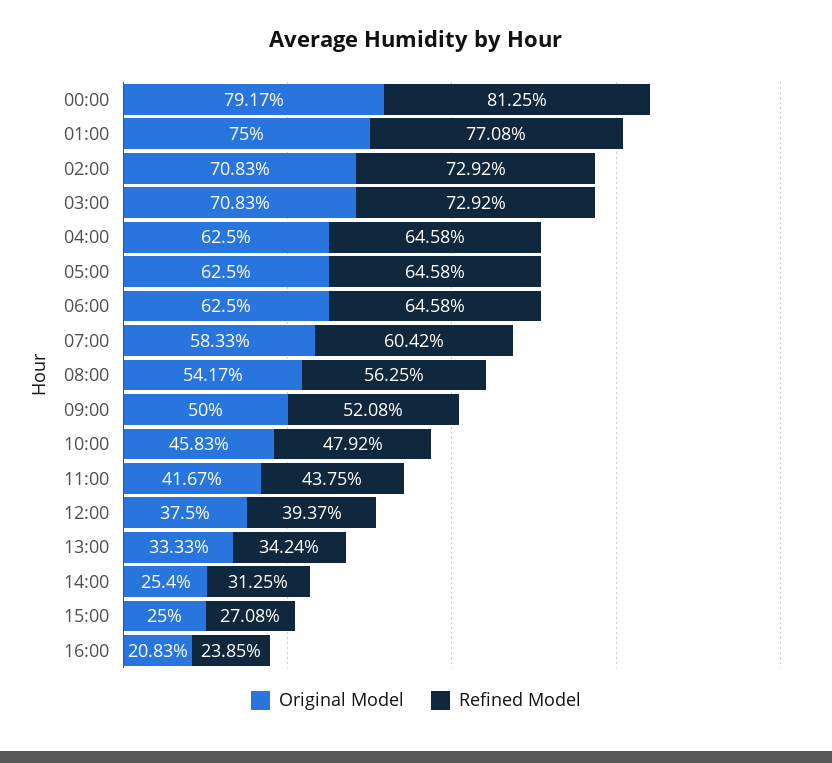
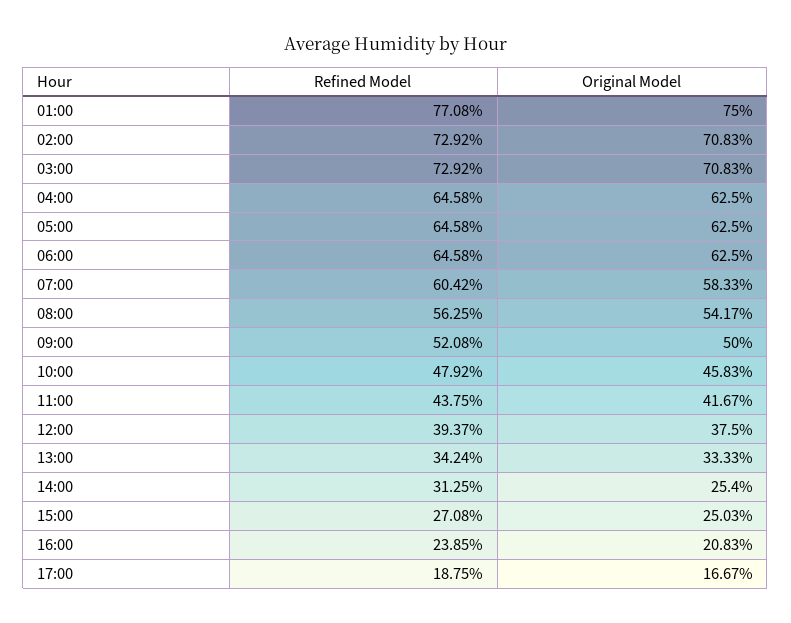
Original Model, 00:00: 79.17 -> none
Refined Model, 00:00: 81.25 -> none
Original Model, 15:00: 25 -> 25.03
Refined Model, 17:00: none -> 18.75
Original Model, 17:00: none -> 16.67

